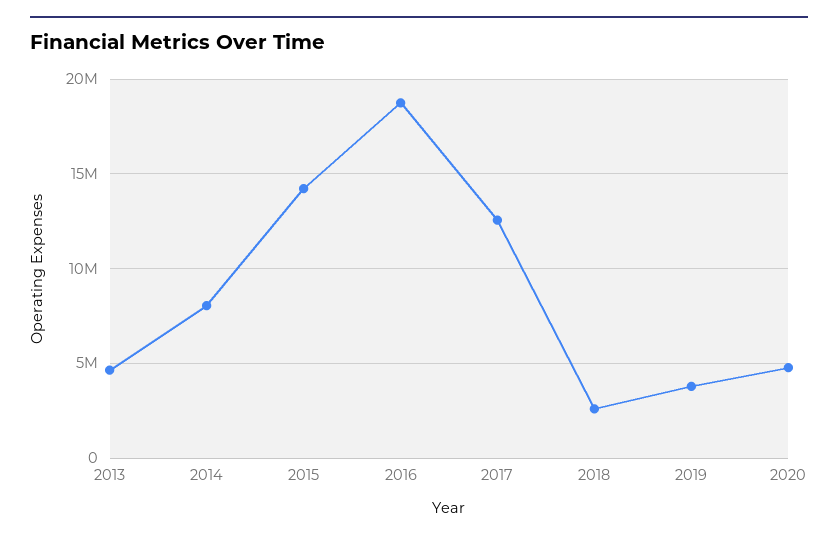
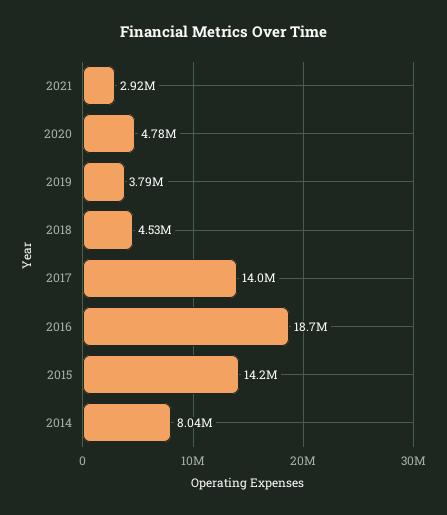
2013: 4500000 -> none
2017: 12500000 -> 14000000
2018: 2500000 -> 4530000
2021: none -> 2920000

